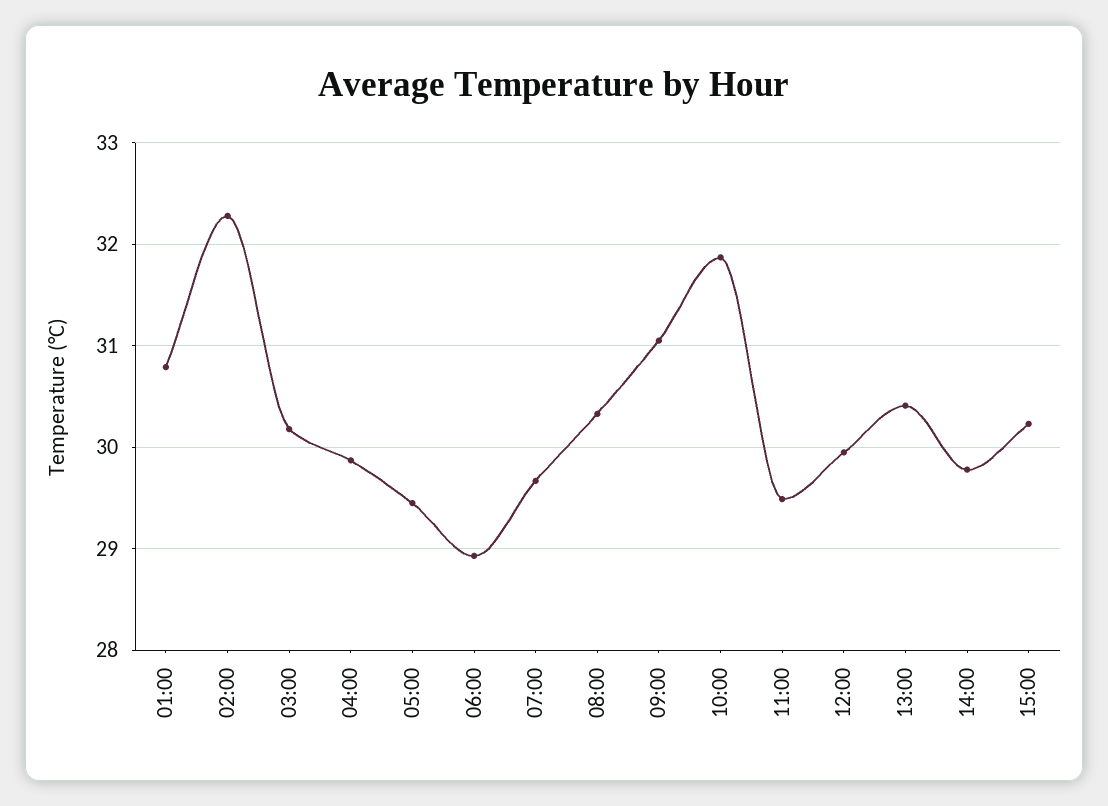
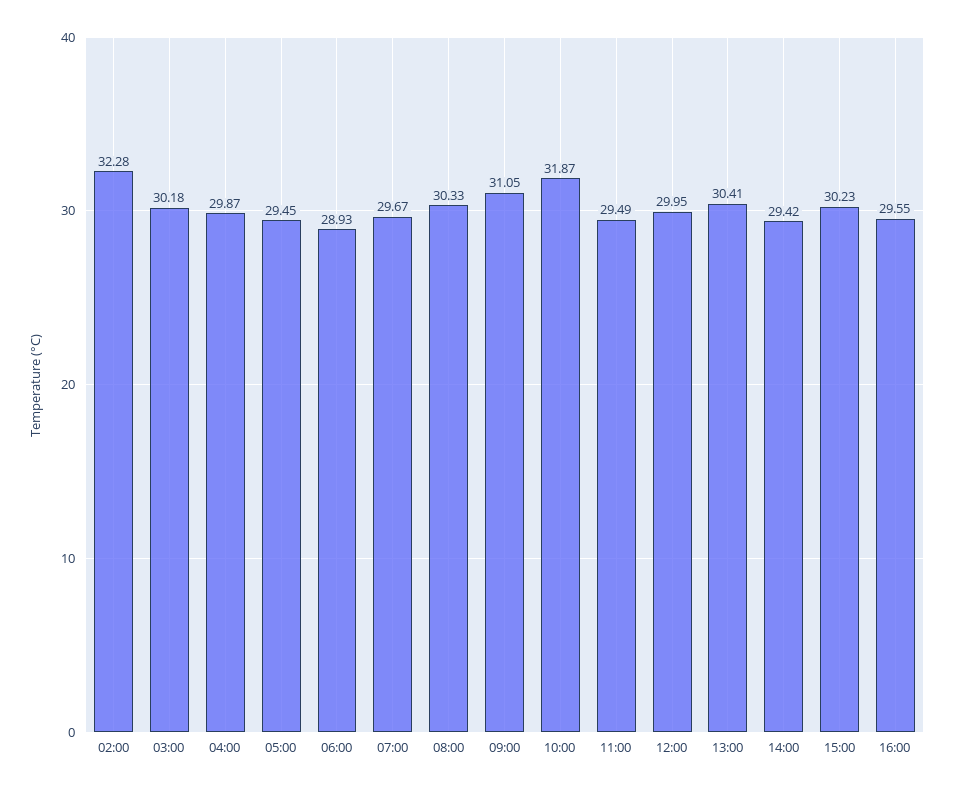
01:00: 30.8 -> none
14:00: 29.8 -> 29.42
16:00: none -> 29.55

